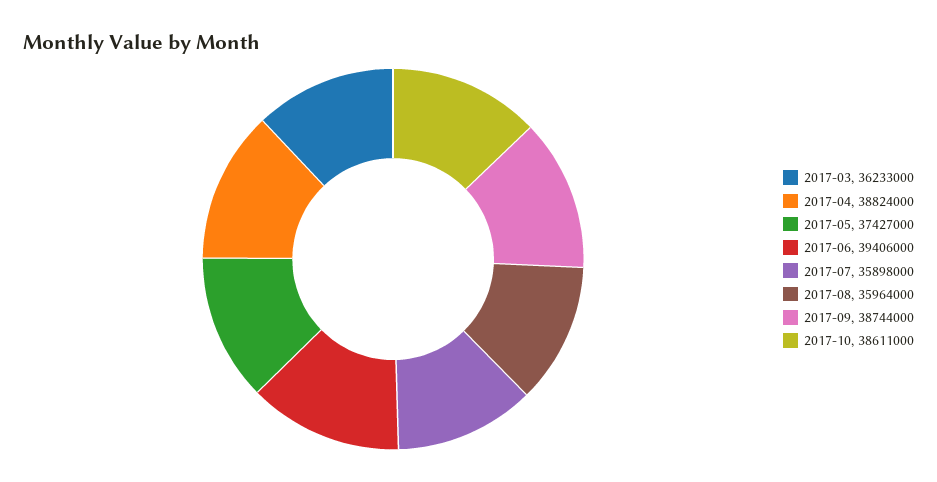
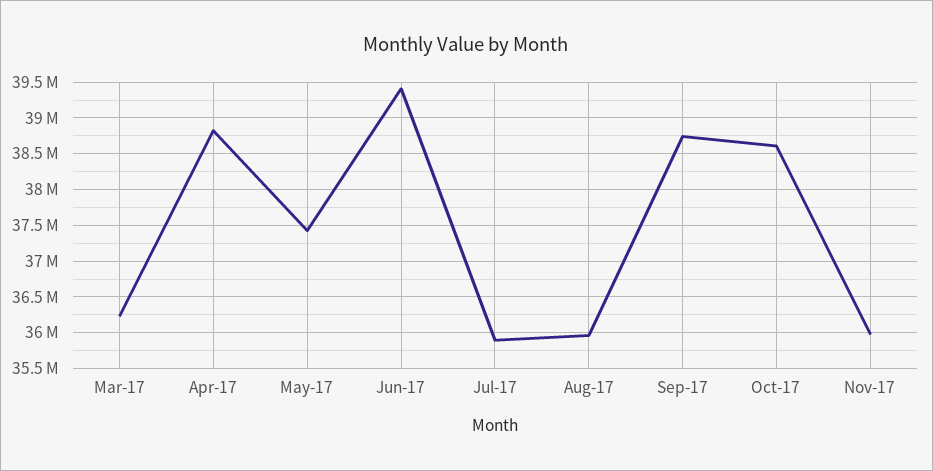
Nov-17: none -> 36000000

